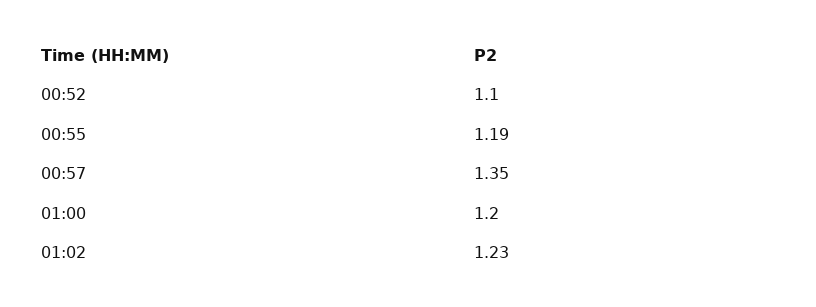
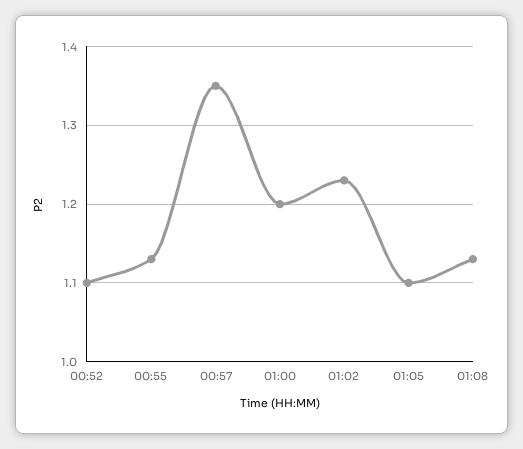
00:55: 1.19 -> 1.13
01:05: none -> 1.1
01:08: none -> 1.13

